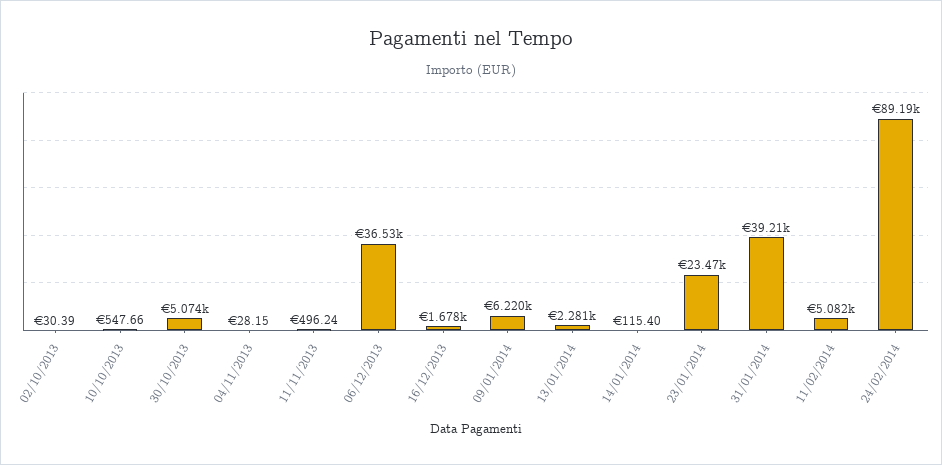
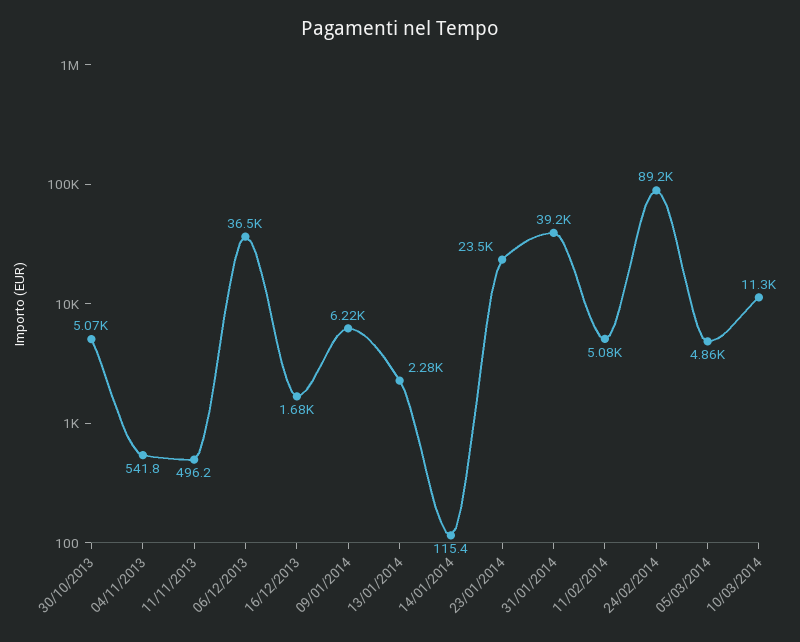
02/10/2013: 30.39 -> none
10/10/2013: 547.66 -> none
04/11/2013: 28.15 -> 541.8
05/03/2014: none -> 4860
10/03/2014: none -> 11300

